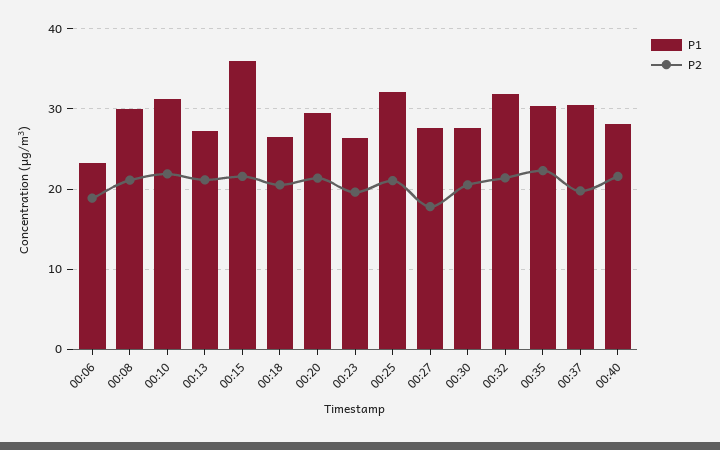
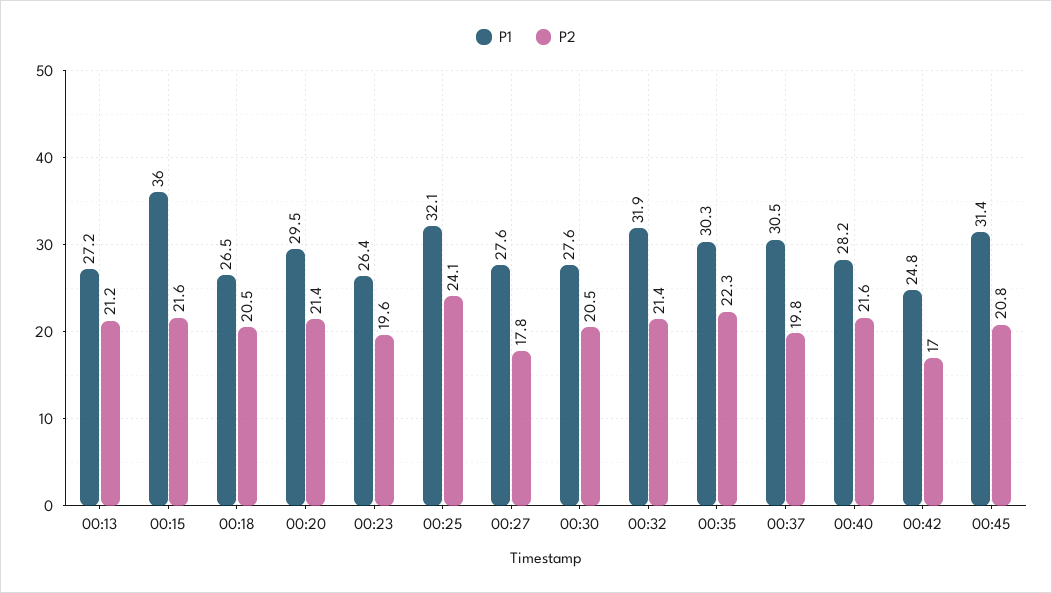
P1, 00:06: 23 -> none
P2, 00:06: 19 -> none
P1, 00:08: 30 -> none
P2, 00:08: 21 -> none
P1, 00:10: 31 -> none
P2, 00:10: 22 -> none
P2, 00:25: 21 -> 24.1
P1, 00:42: none -> 24.8
P2, 00:42: none -> 17
P1, 00:45: none -> 31.4
P2, 00:45: none -> 20.8

